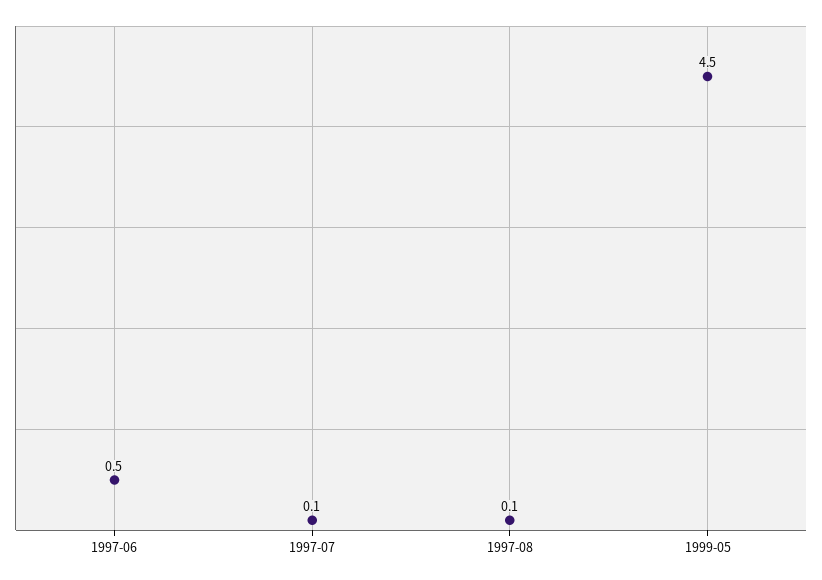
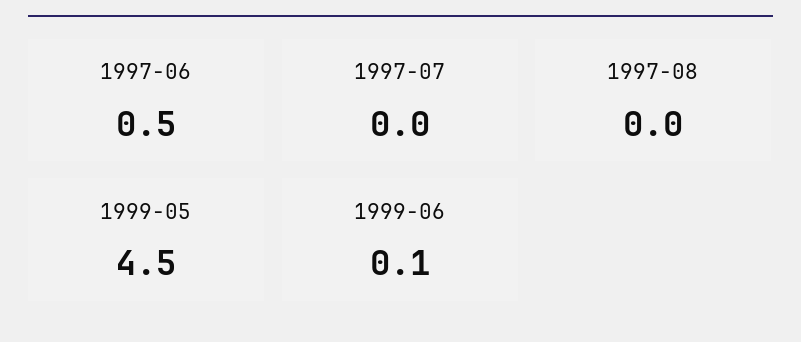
1997-07: 0.1 -> 0
1997-08: 0.1 -> 0
1999-06: none -> 0.1

